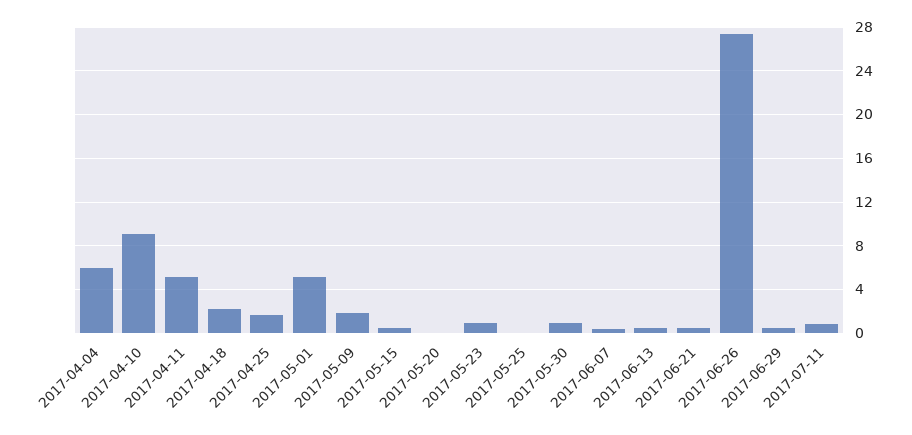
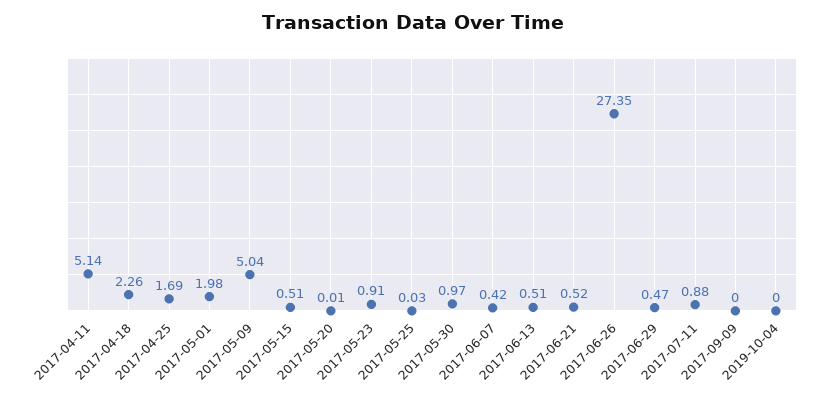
2017-04-04: 6 -> none
2017-04-10: 9 -> none
2017-05-01: 5 -> 1.98
2017-05-09: 2 -> 5.04
2017-09-09: none -> 0
2019-10-04: none -> 0

